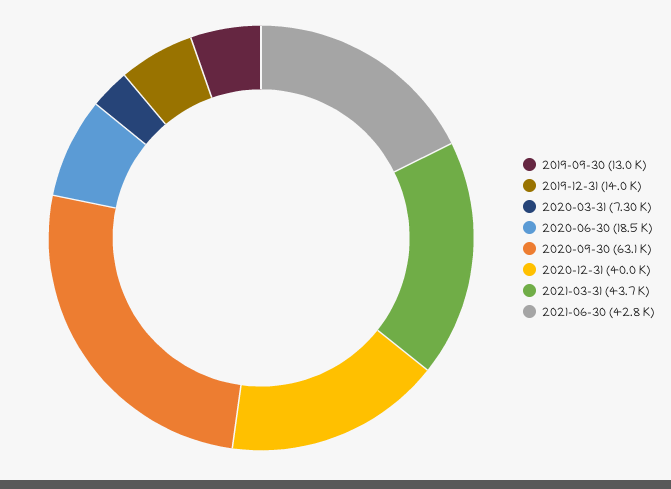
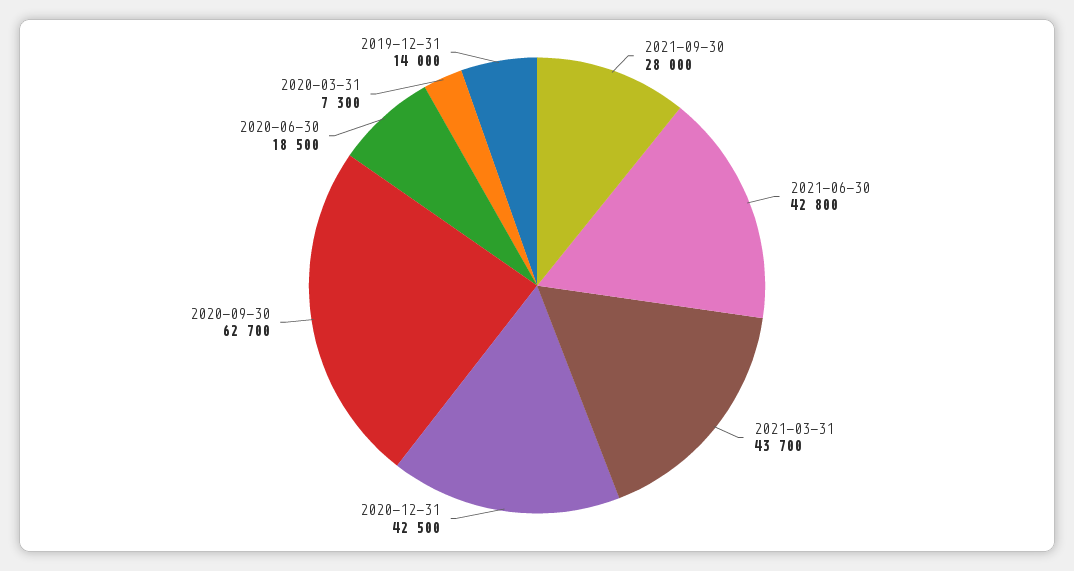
2019-09-30: 13000 -> none
2020-09-30: 63100 -> 62700
2020-12-31: 40000 -> 42500
2021-09-30: none -> 28000

